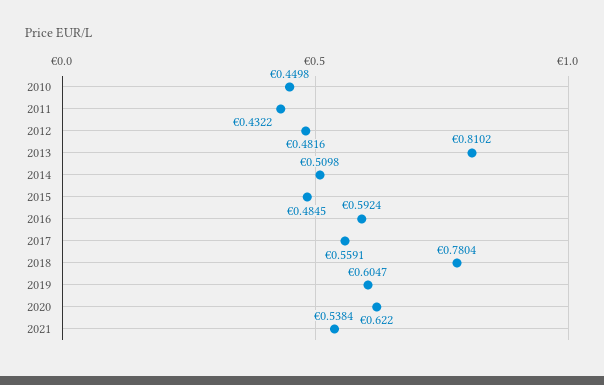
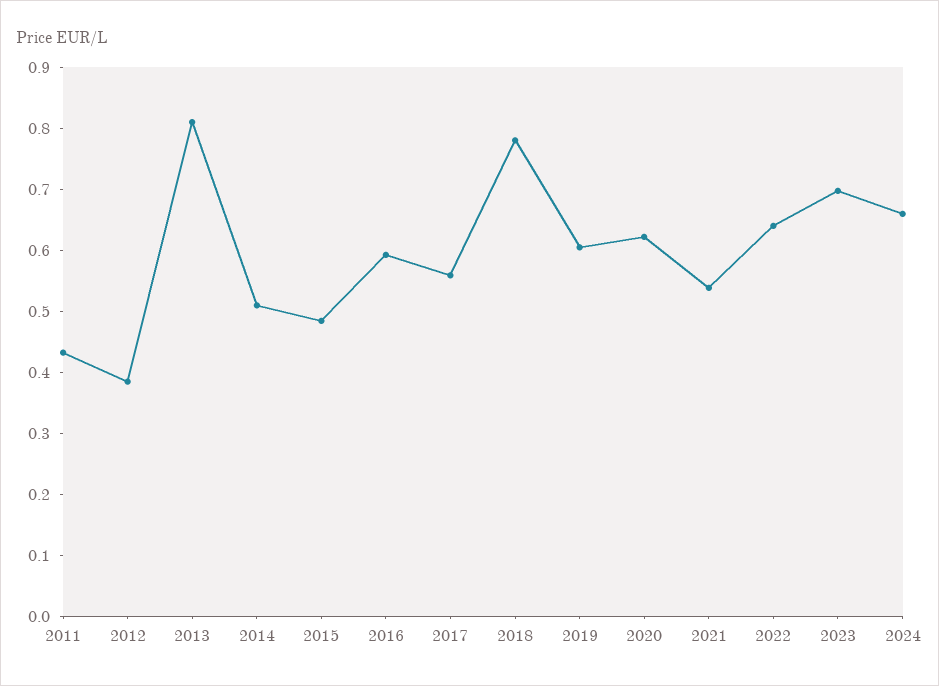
2010: 0.4498 -> none
2012: 0.4816 -> 0.38
2022: none -> 0.64
2023: none -> 0.7
2024: none -> 0.66

